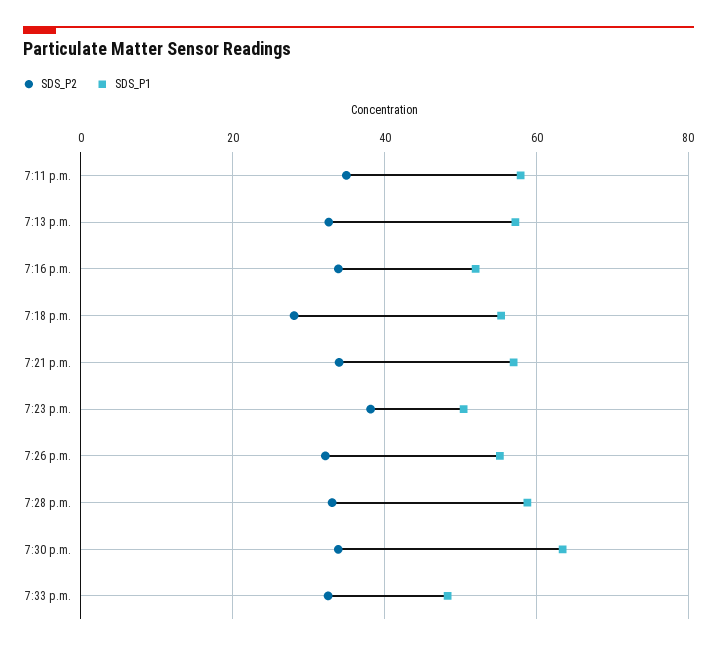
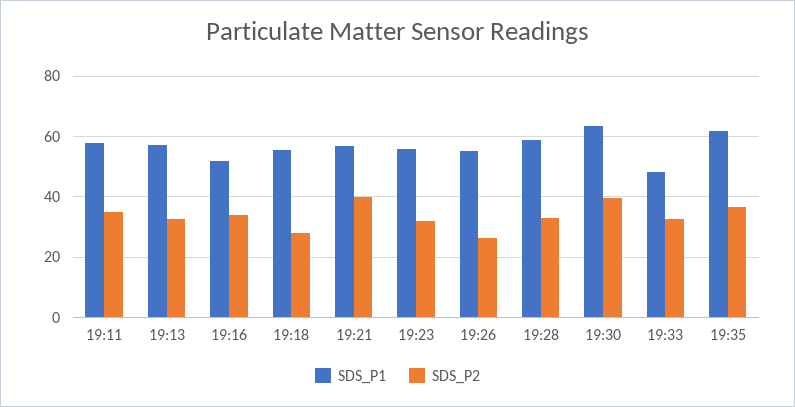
SDS_P2, 7:21 p.m.: 34 -> 40
SDS_P2, 7:23 p.m.: 38 -> 32
SDS_P1, 7:23 p.m.: 50 -> 56
SDS_P2, 7:26 p.m.: 32 -> 26
SDS_P2, 7:30 p.m.: 34 -> 40
SDS_P1, 19:35: none -> 62
SDS_P2, 19:35: none -> 36

